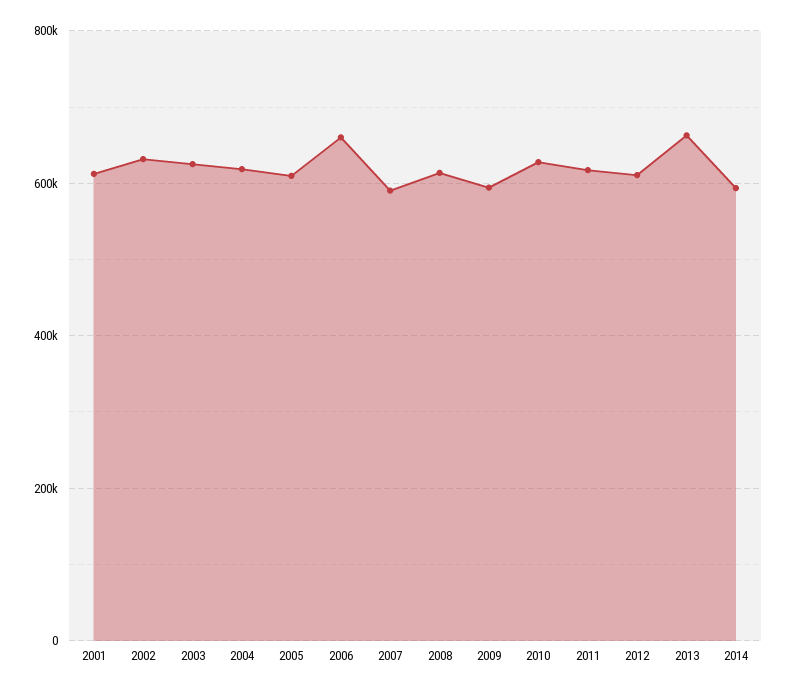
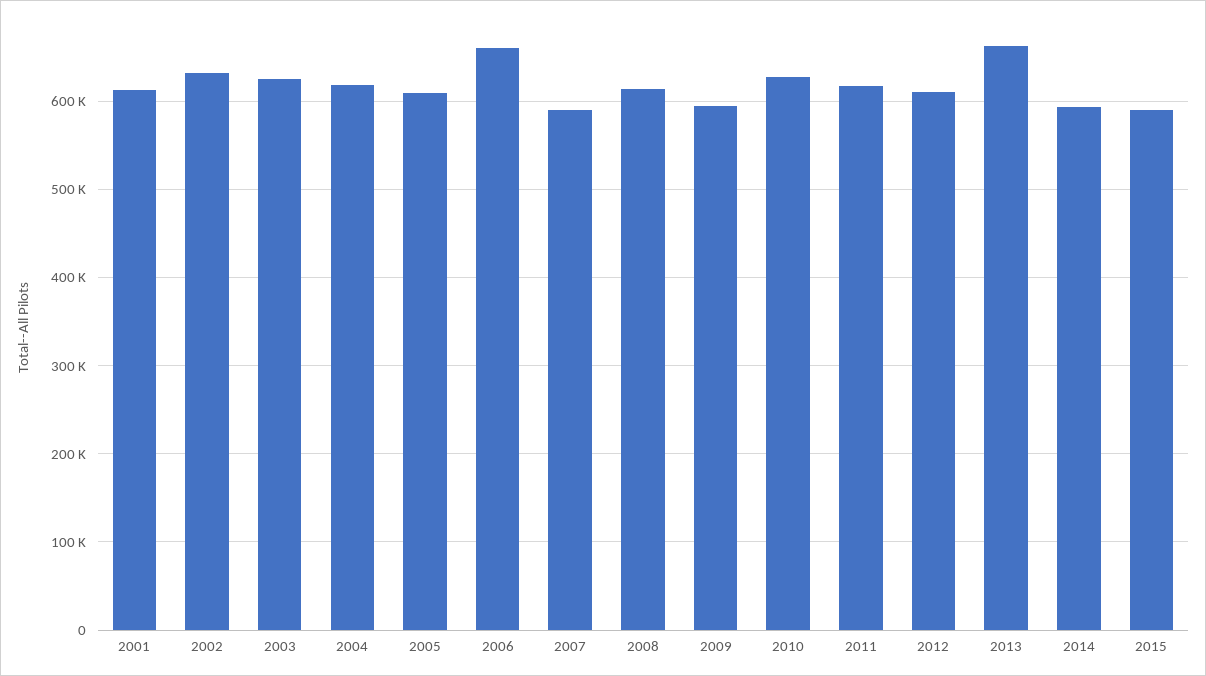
2015: none -> 590000

